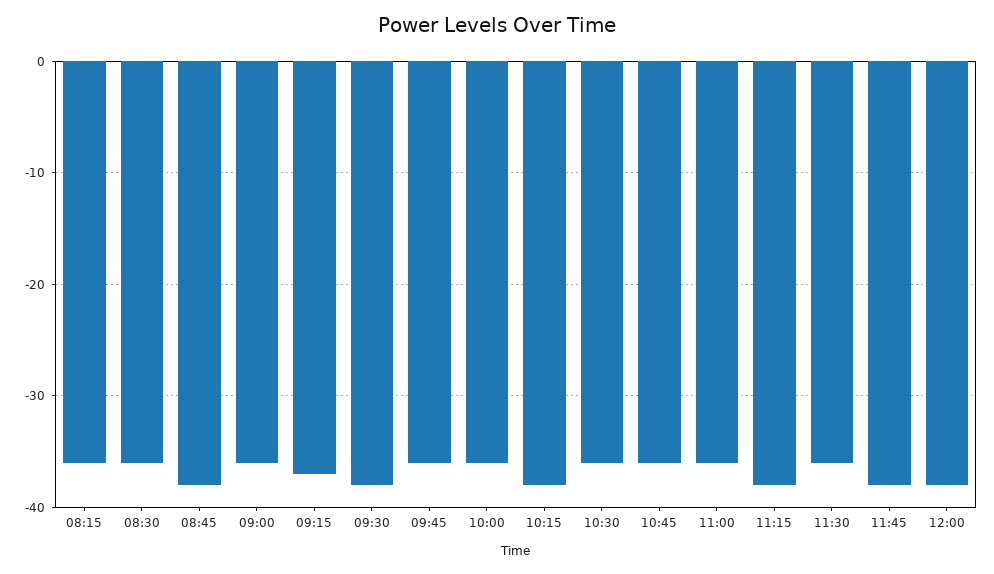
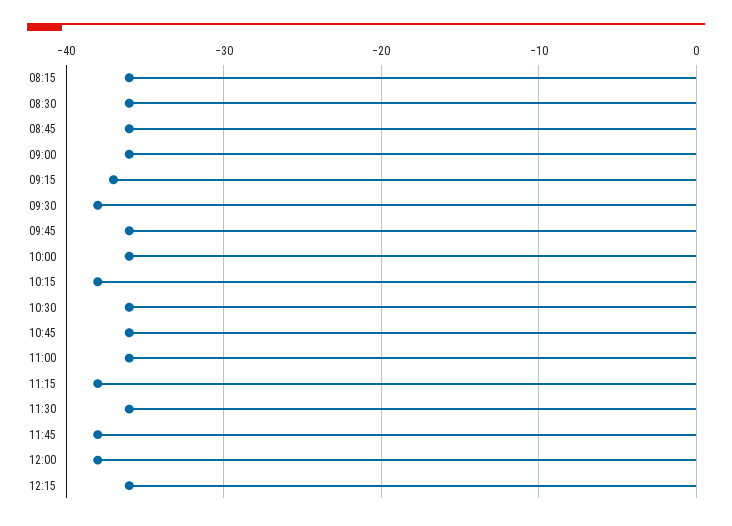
08:45: -38 -> -36
12:15: none -> -36

